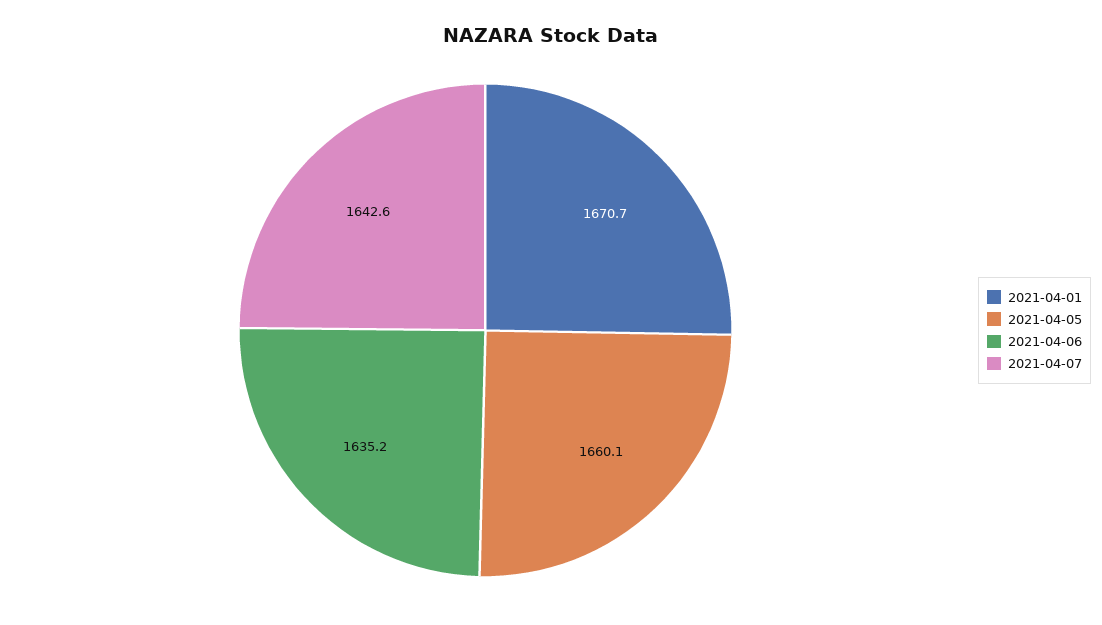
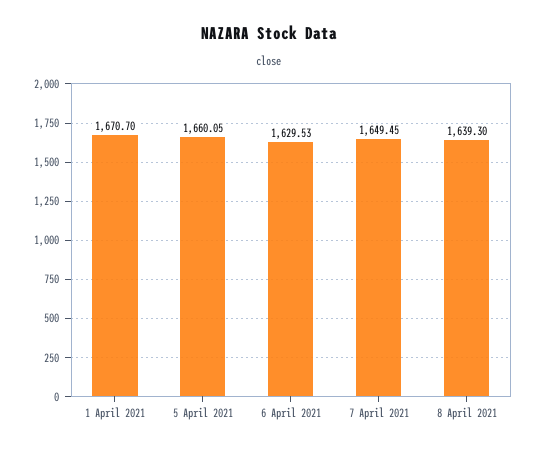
2021-04-06: 1635.2 -> 1629.53
2021-04-07: 1642.6 -> 1649.45
8 April 2021: none -> 1639.3

